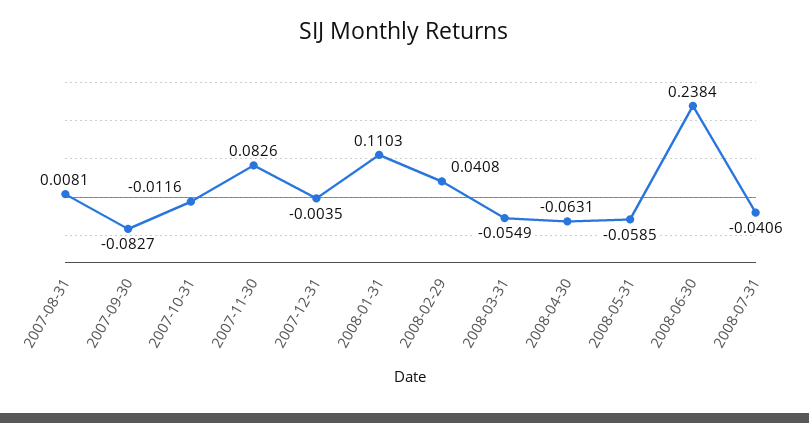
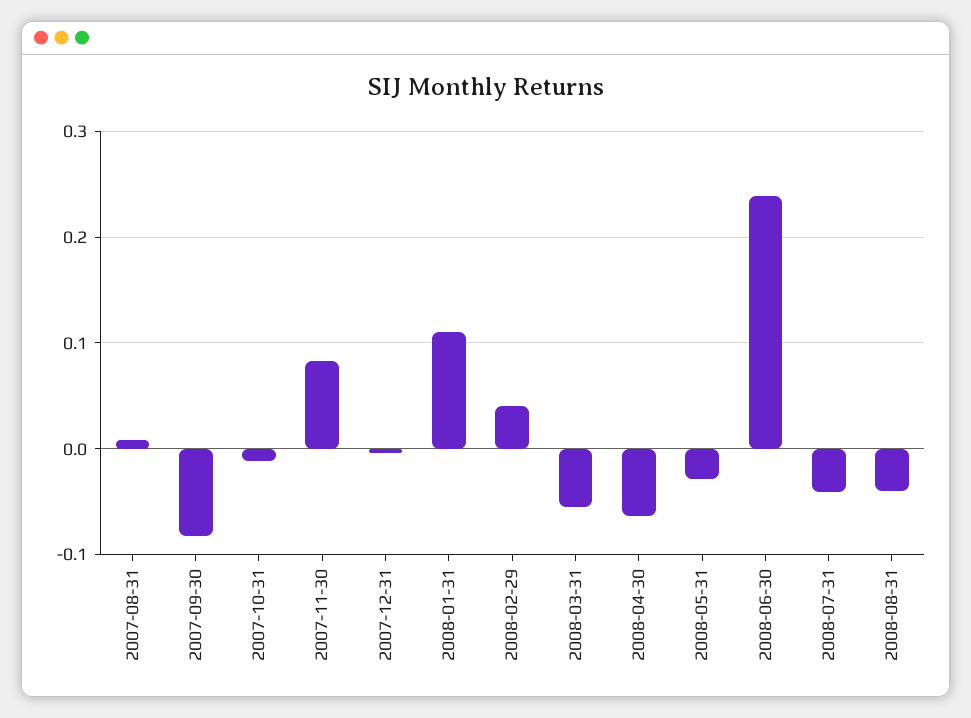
2008-05-31: -0.0585 -> -0.03
2008-08-31: none -> -0.04

